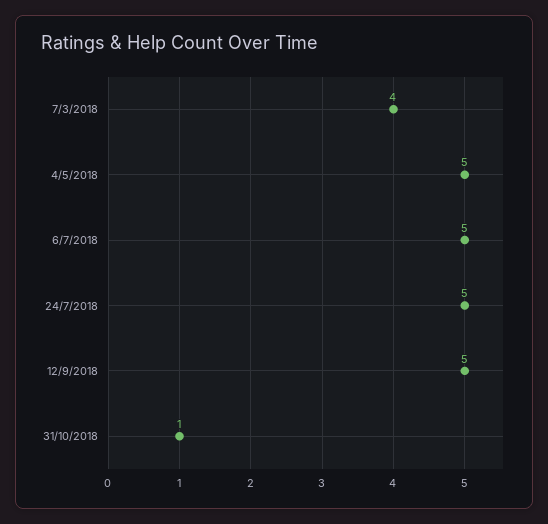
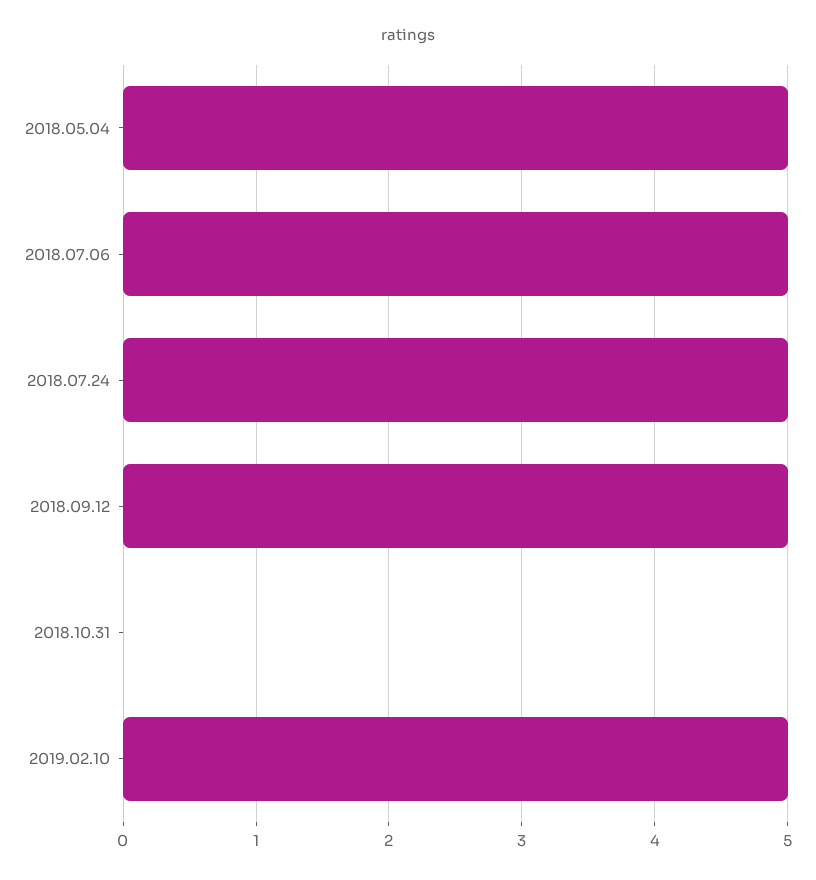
7/3/2018: 4 -> none
31/10/2018: 1 -> 0
2019.02.10: none -> 5

